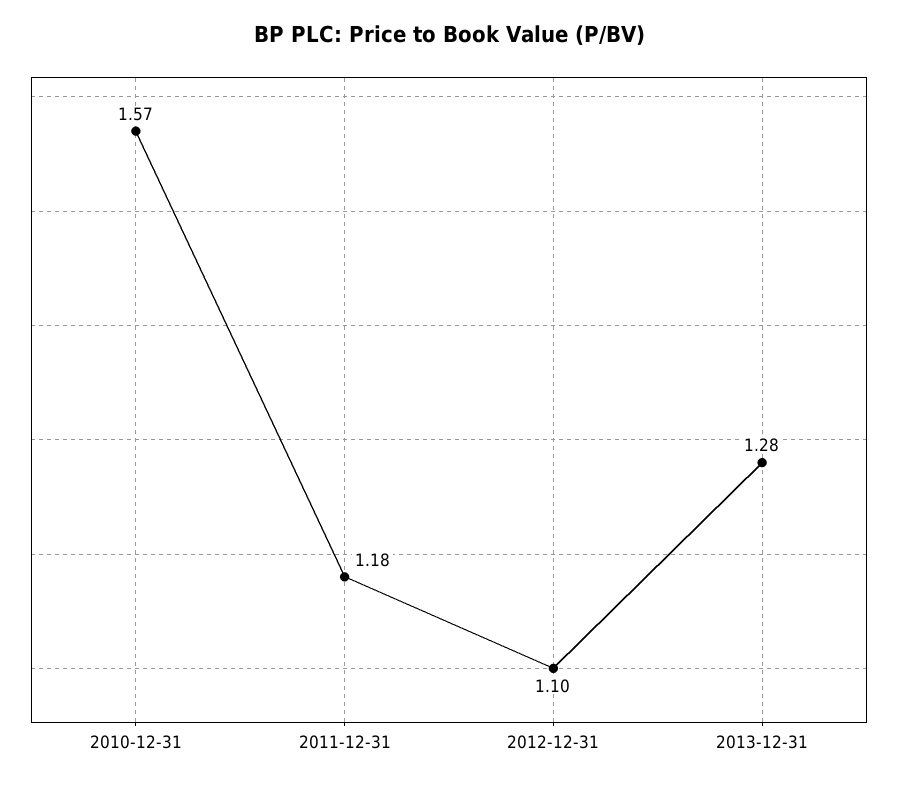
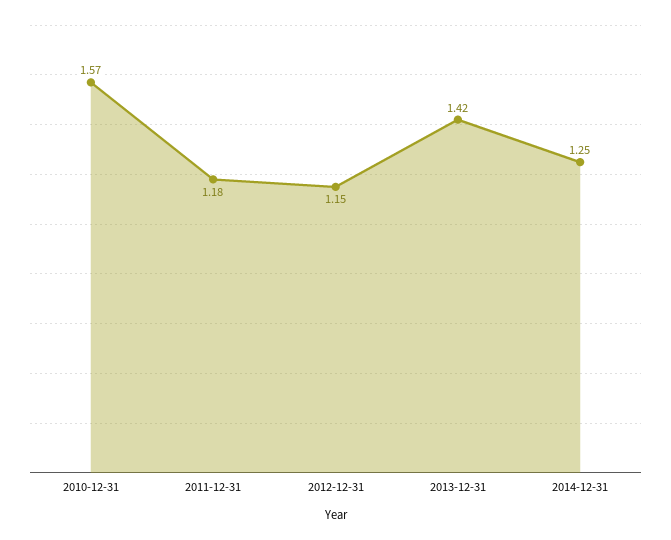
2012-12-31: 1.1 -> 1.15
2013-12-31: 1.28 -> 1.42
2014-12-31: none -> 1.25

